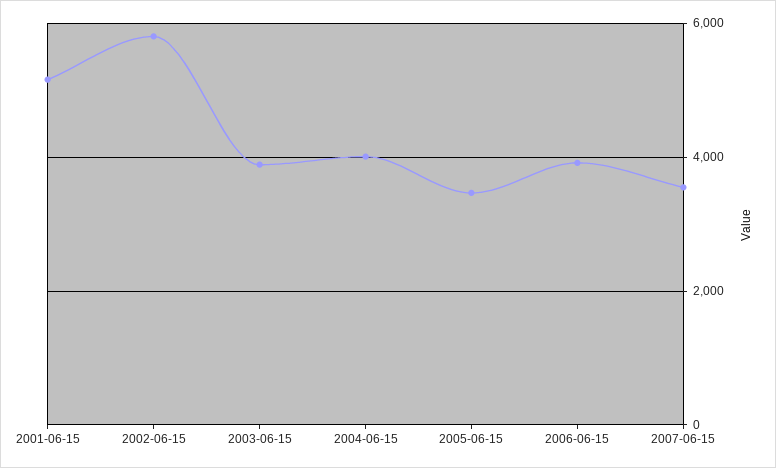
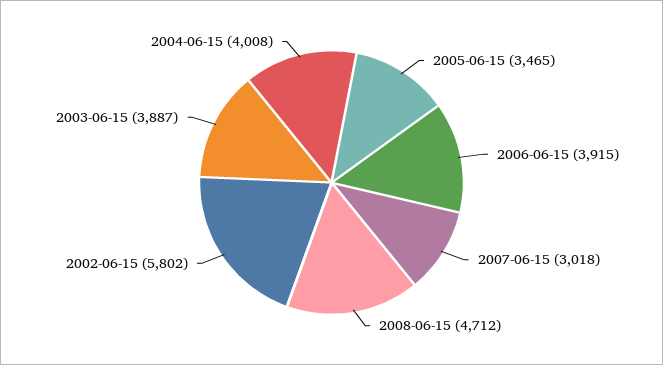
2001-06-15: 5200 -> none
2007-06-15: 3600 -> 3018
2008-06-15: none -> 4712

